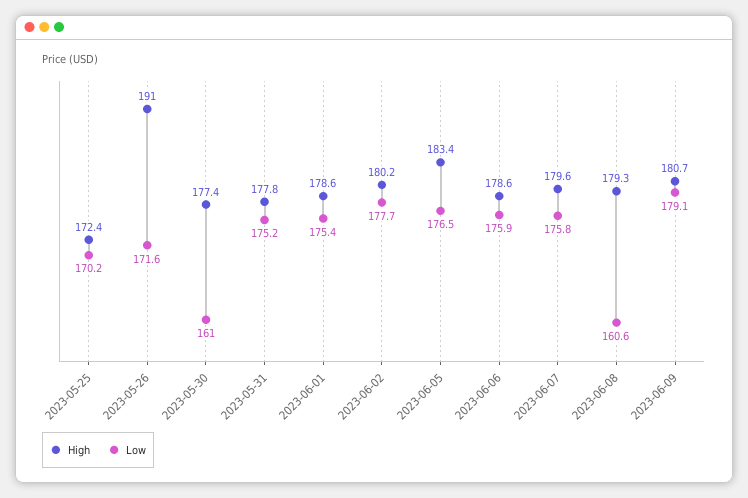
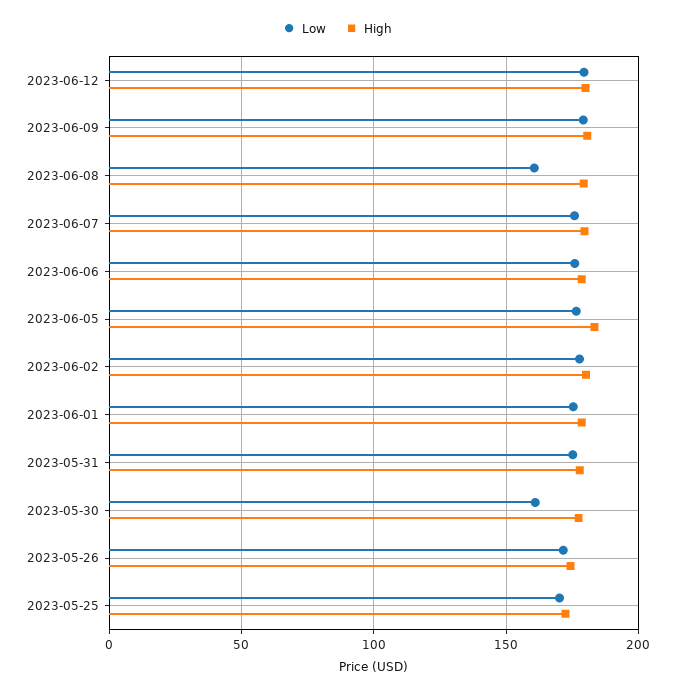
High, 2023-05-26: 191 -> 175
Low, 2023-06-12: none -> 180
High, 2023-06-12: none -> 180

